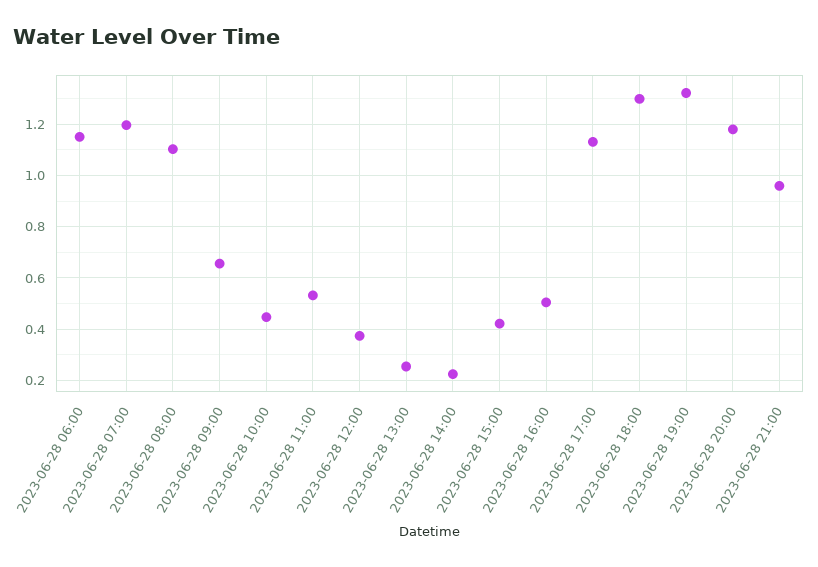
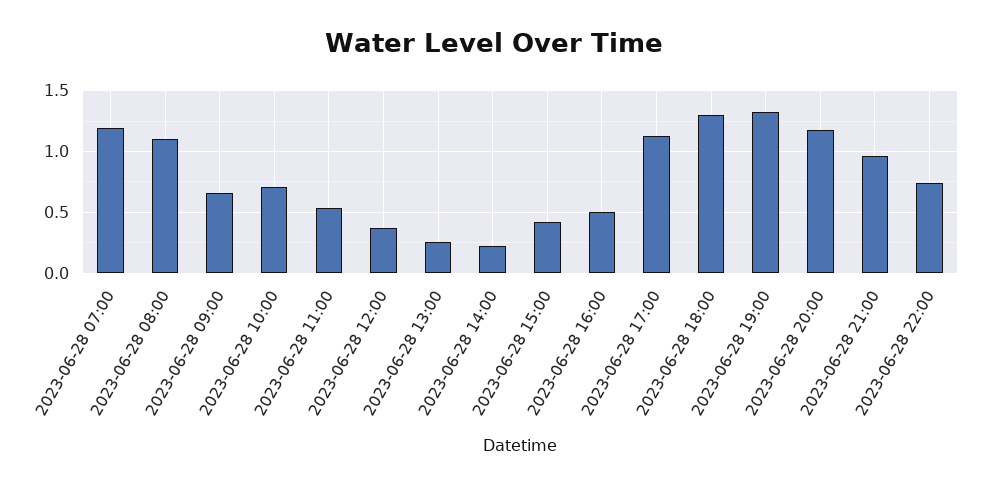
2023-06-28 06:00: 1.15 -> none
2023-06-28 10:00: 0.45 -> 0.7
2023-06-28 22:00: none -> 0.75

